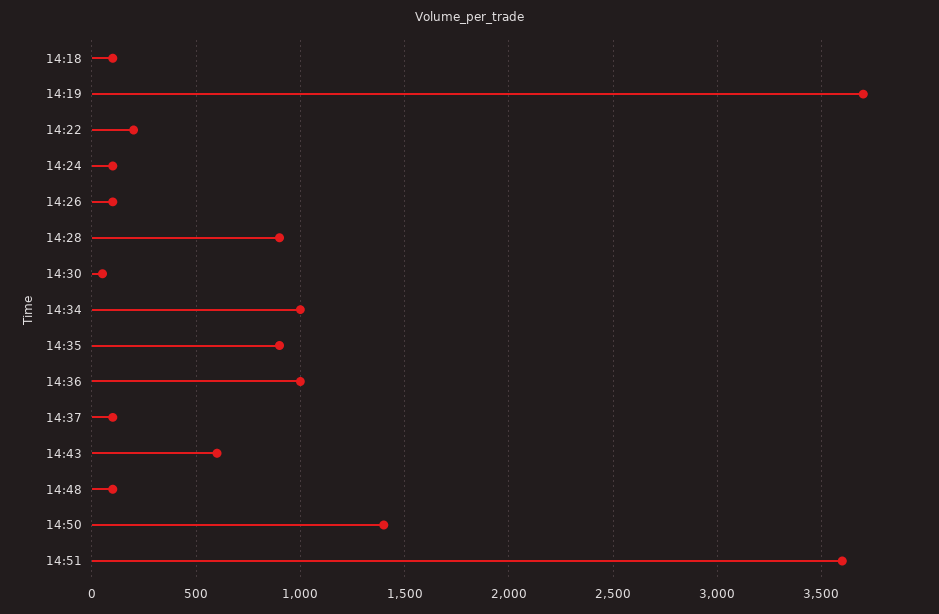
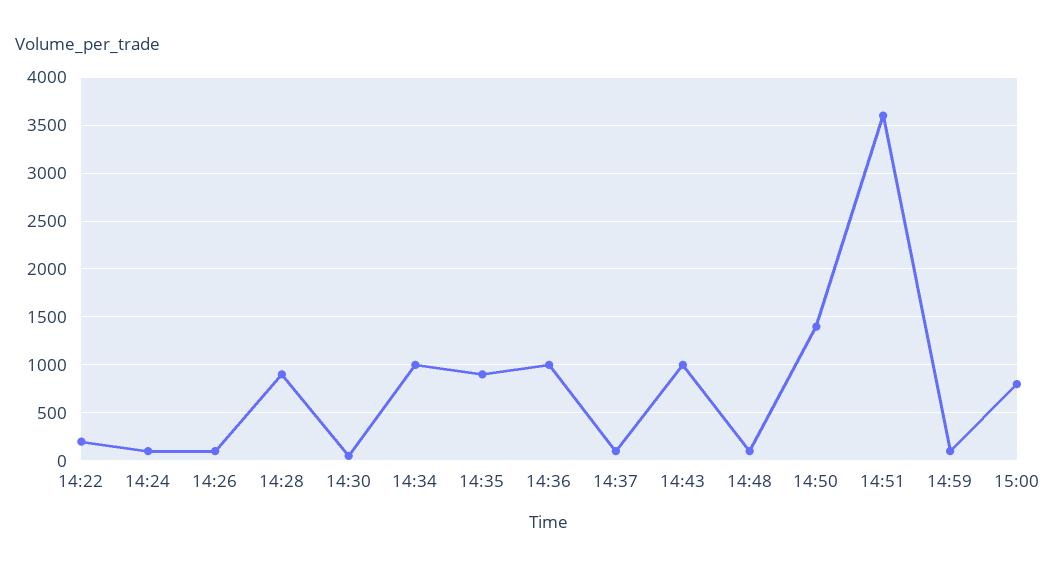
14:18: 100 -> none
14:19: 3700 -> none
14:43: 600 -> 1000
14:59: none -> 100
15:00: none -> 800

